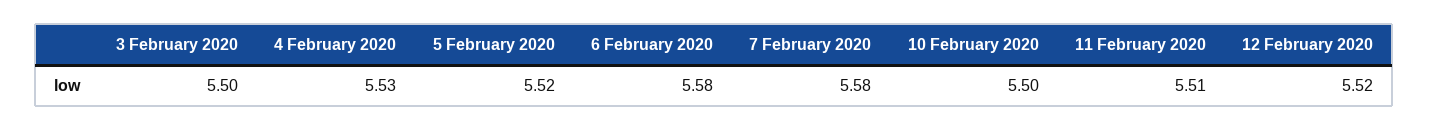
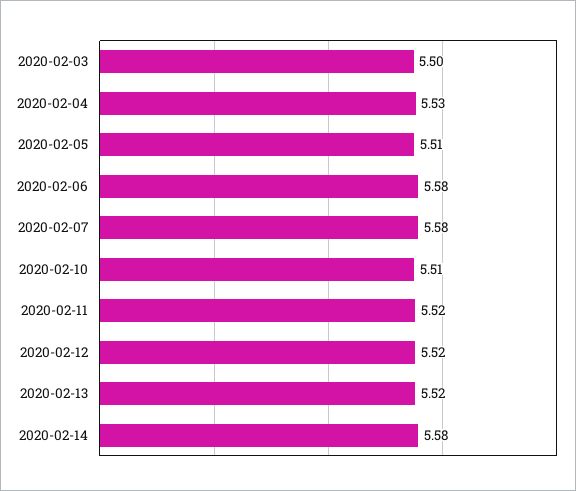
5 February 2020: 5.52 -> 5.51
10 February 2020: 5.5 -> 5.51
11 February 2020: 5.51 -> 5.52
2020-02-13: none -> 5.52
2020-02-14: none -> 5.58

